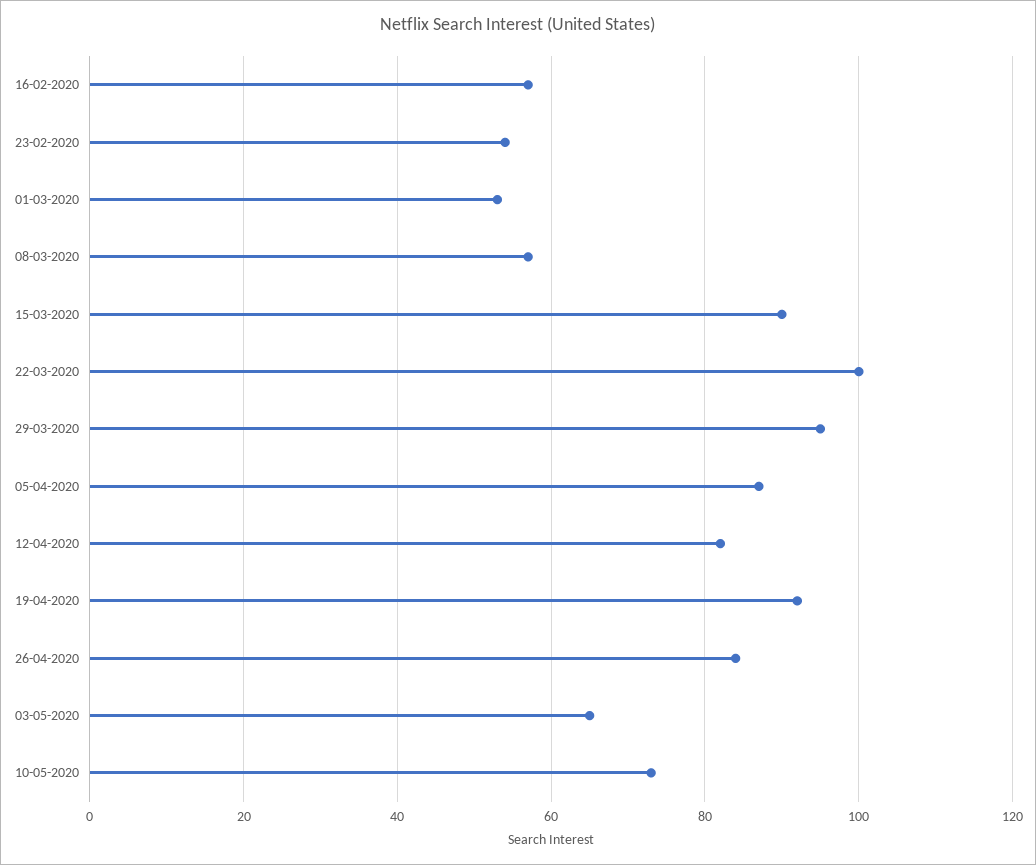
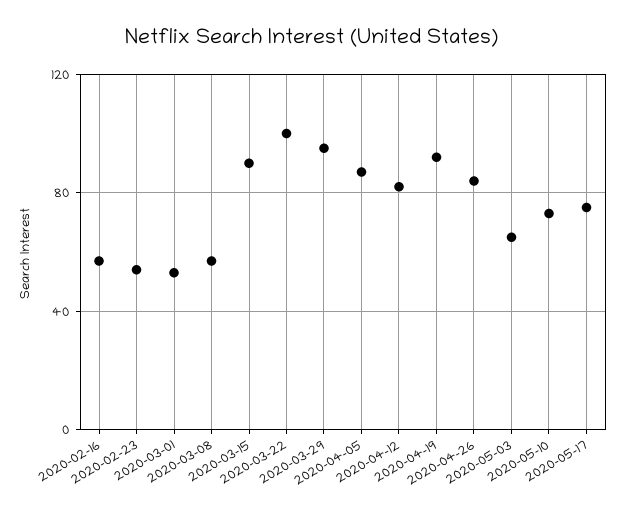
2020-05-17: none -> 75

